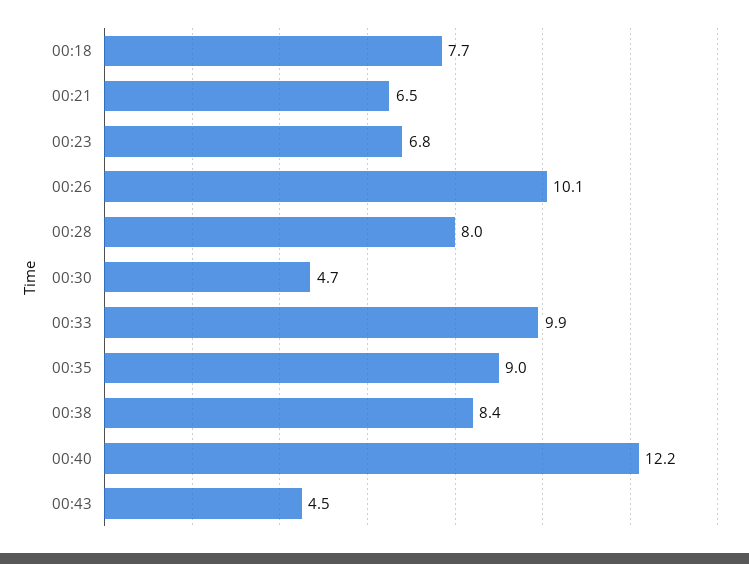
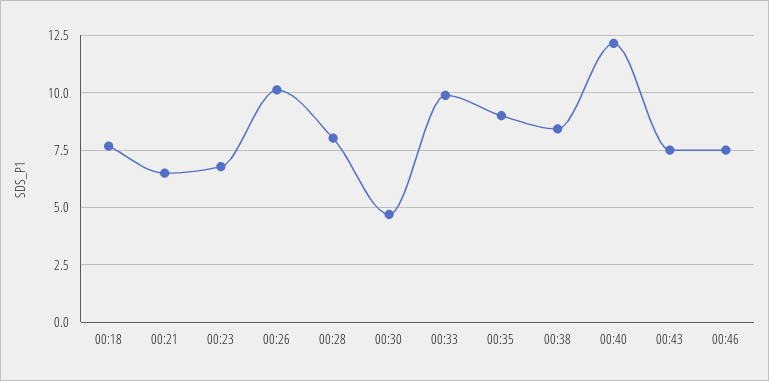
00:43: 4.5 -> 7.5
00:46: none -> 7.5

